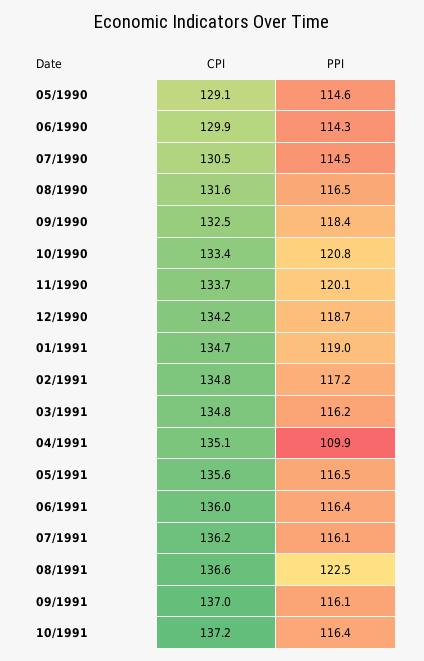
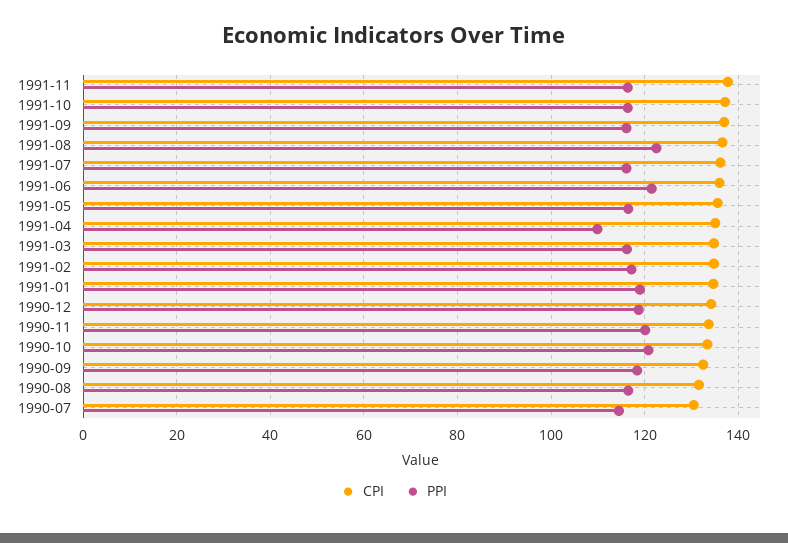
CPI, 05/1990: 129.1 -> none
PPI, 05/1990: 114.6 -> none
CPI, 06/1990: 129.9 -> none
PPI, 06/1990: 114.3 -> none
PPI, 06/1991: 116.4 -> 122
CPI, 1991-11: none -> 138
PPI, 1991-11: none -> 116

